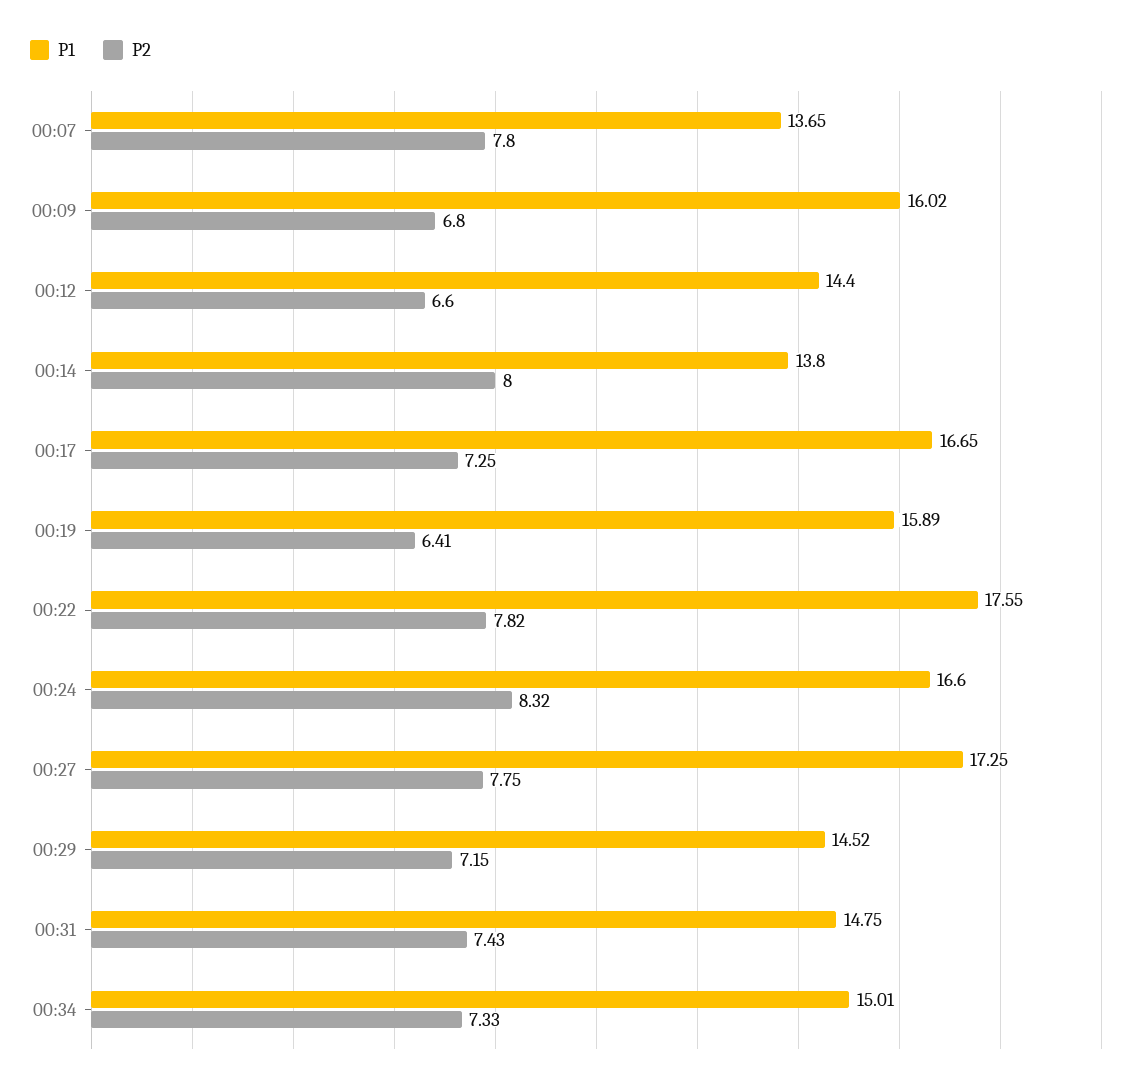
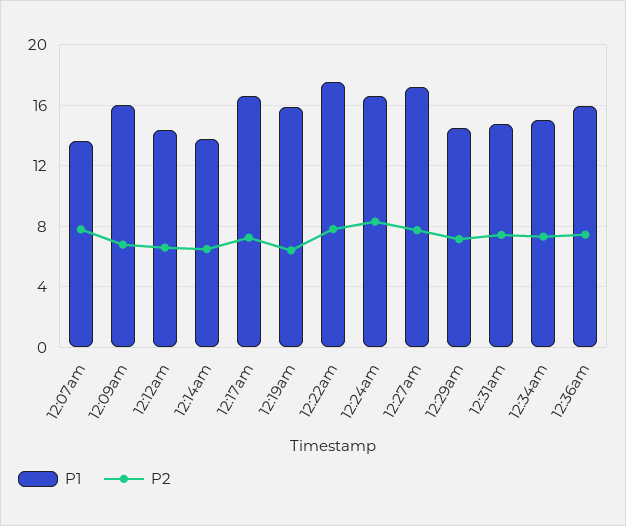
P2, 00:14: 8 -> 6.5
P1, 12:36am: none -> 16
P2, 12:36am: none -> 7.5

